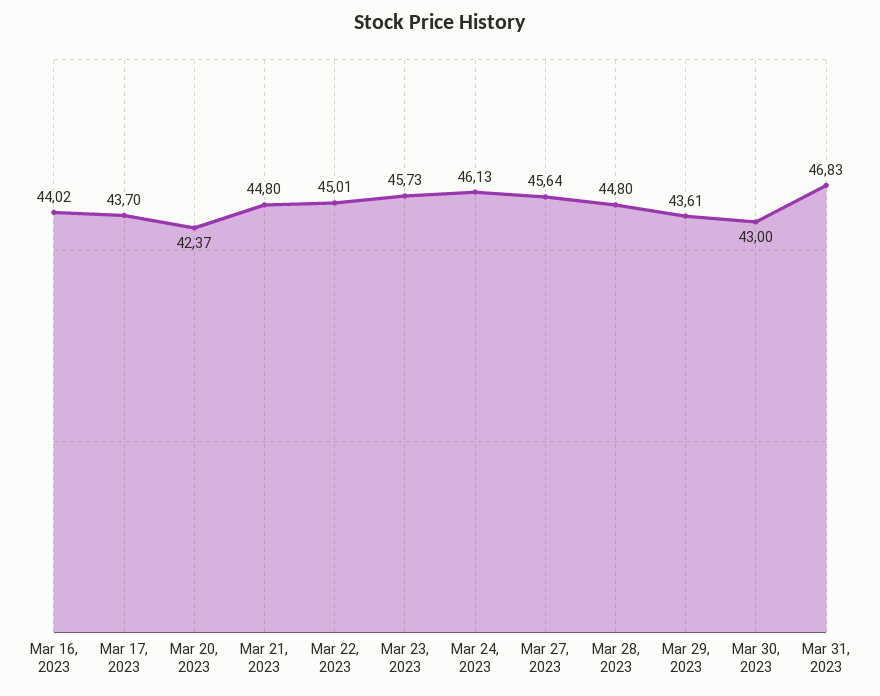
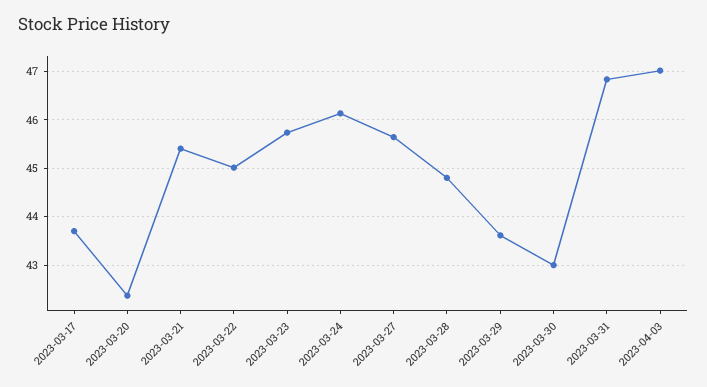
Mar 16, 2023: 44.02 -> none
Mar 21, 2023: 44.8 -> 45.4
2023-04-03: none -> 47

